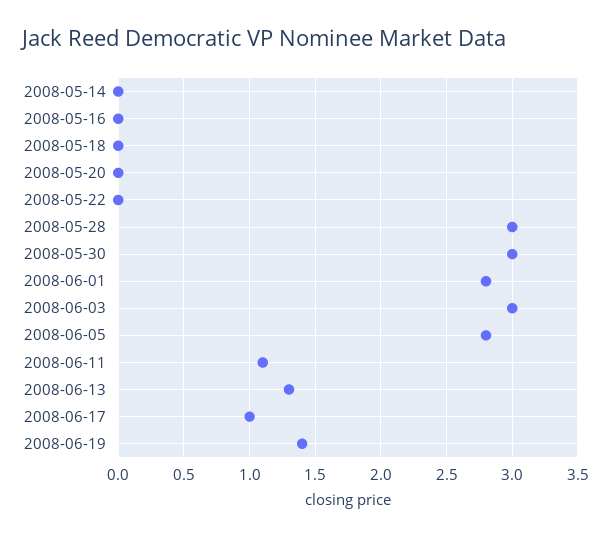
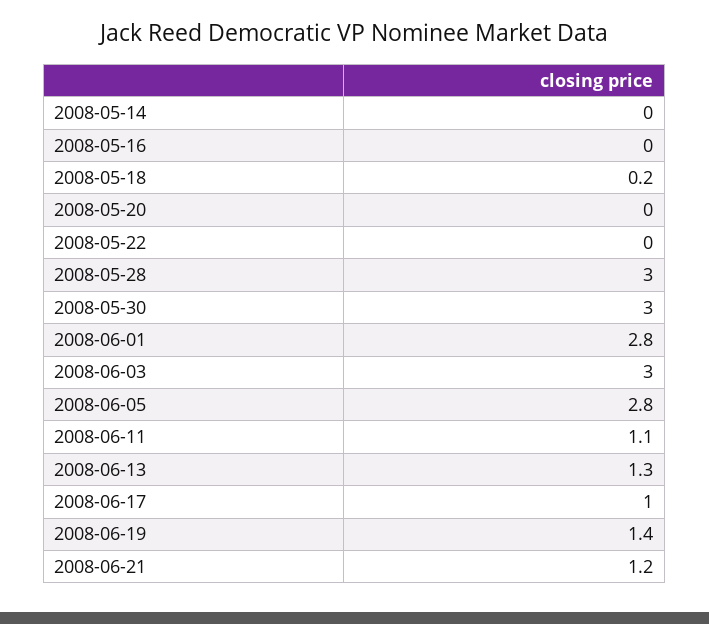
2008-05-18: 0 -> 0.2
2008-06-21: none -> 1.2

